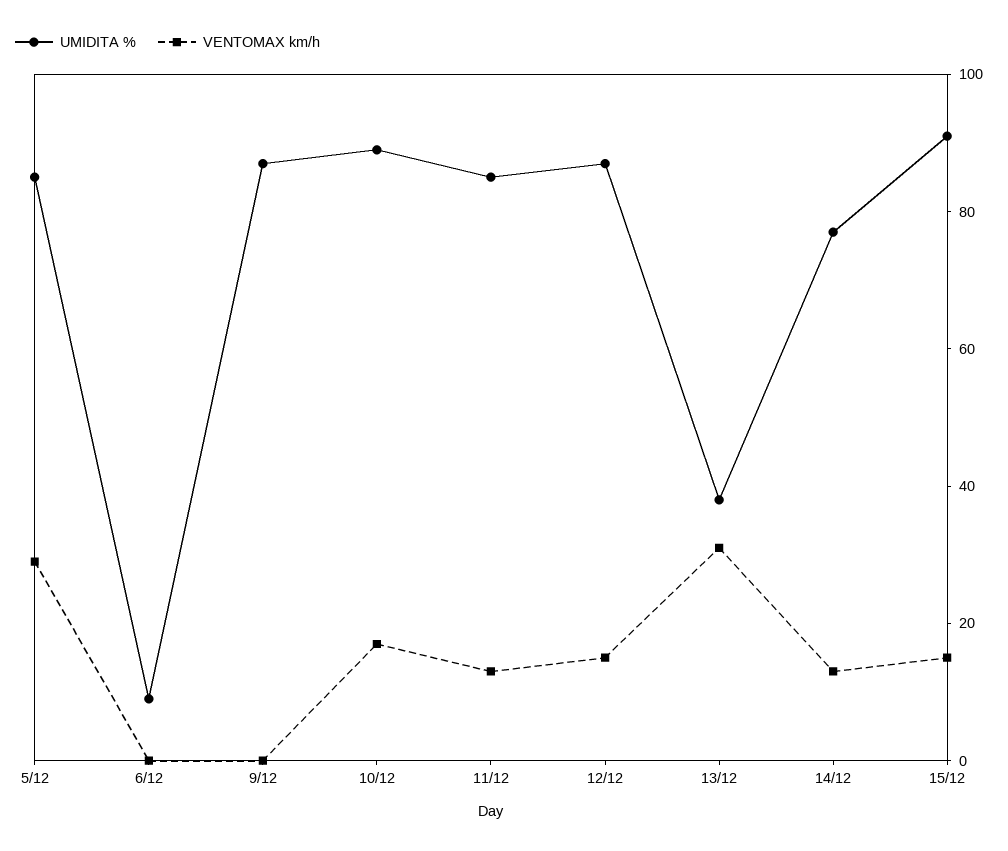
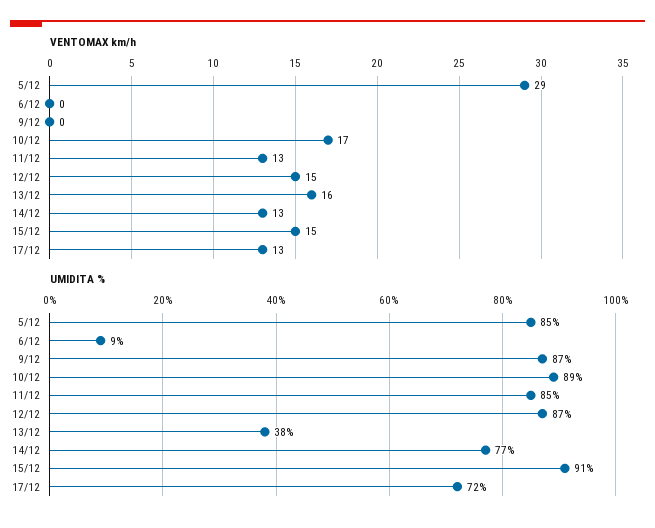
VENTOMAX km/h, 13/12: 30 -> 16
VENTOMAX km/h, 17/12: none -> 13
UMIDITA %, 17/12: none -> 72

